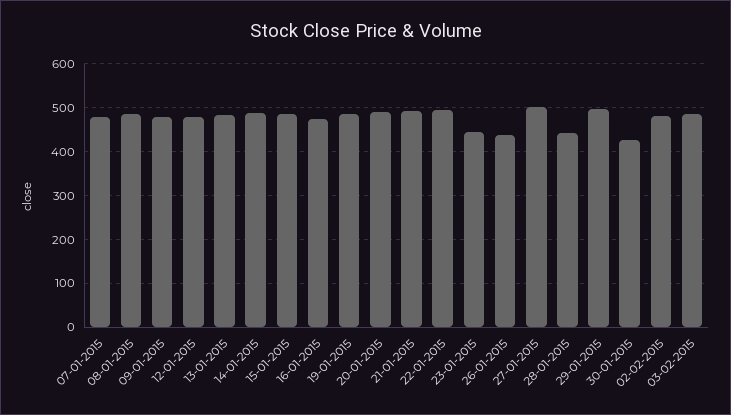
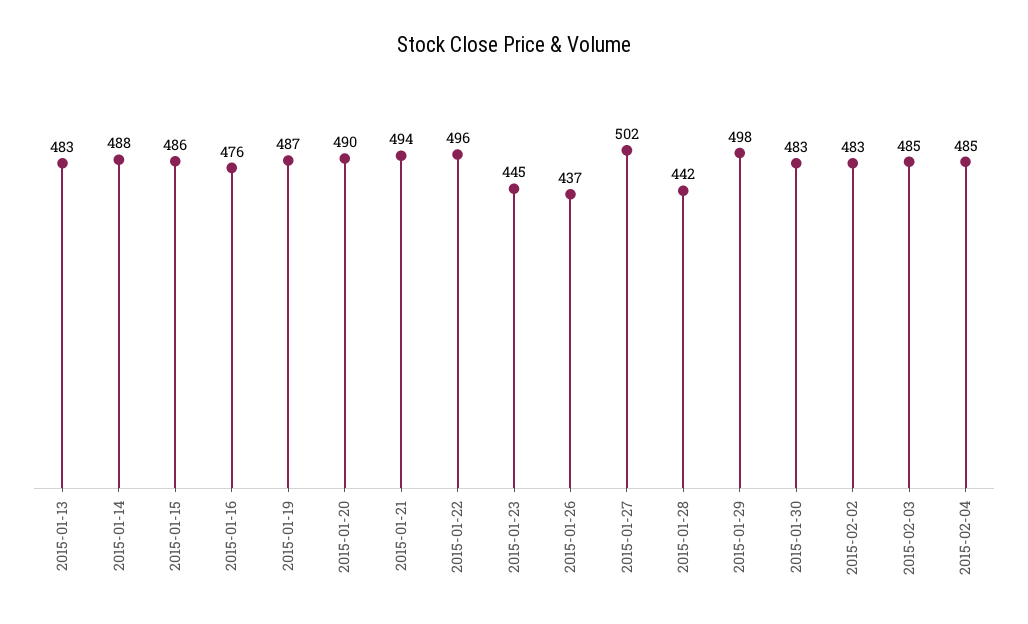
07-01-2015: 480 -> none
08-01-2015: 480 -> none
09-01-2015: 480 -> none
12-01-2015: 480 -> none
30-01-2015: 420 -> 483
2015-02-04: none -> 485

